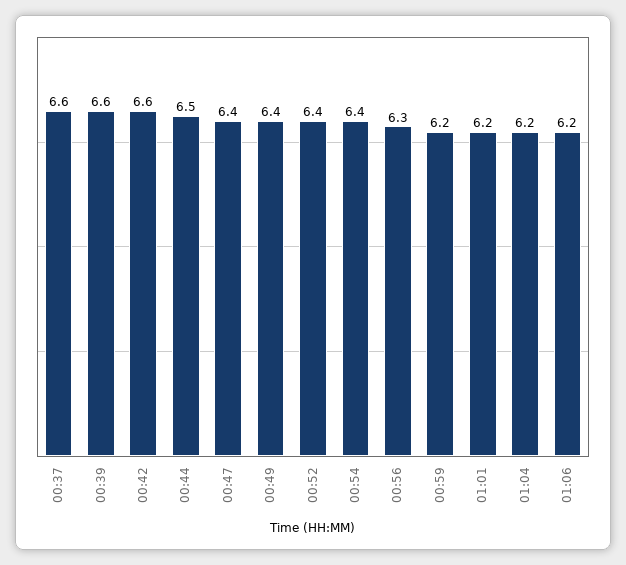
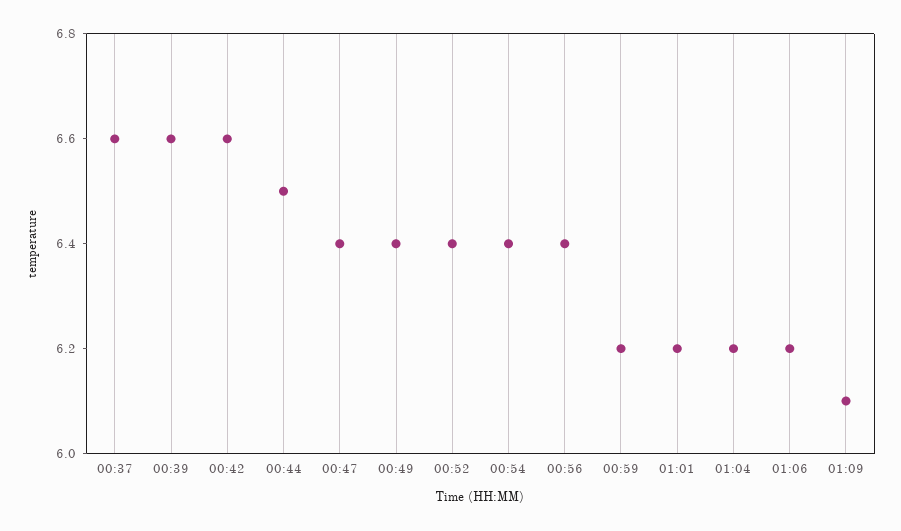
00:56: 6.3 -> 6.4
01:09: none -> 6.1

